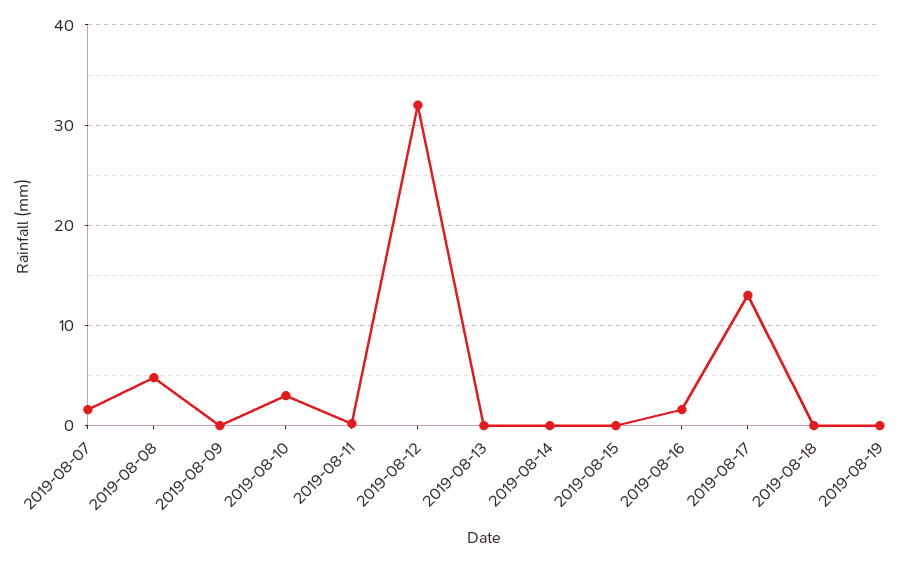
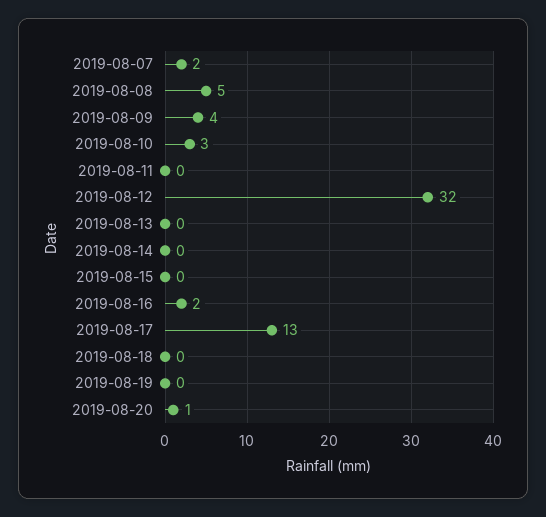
2019-08-09: 0 -> 4
2019-08-20: none -> 1

